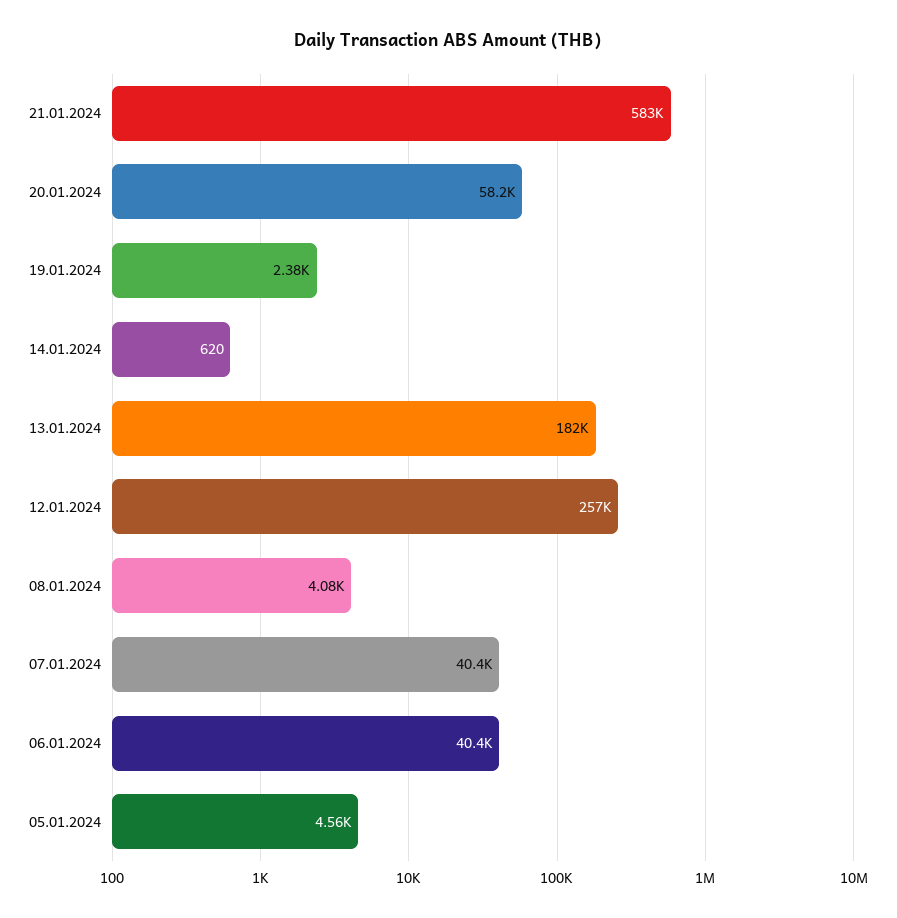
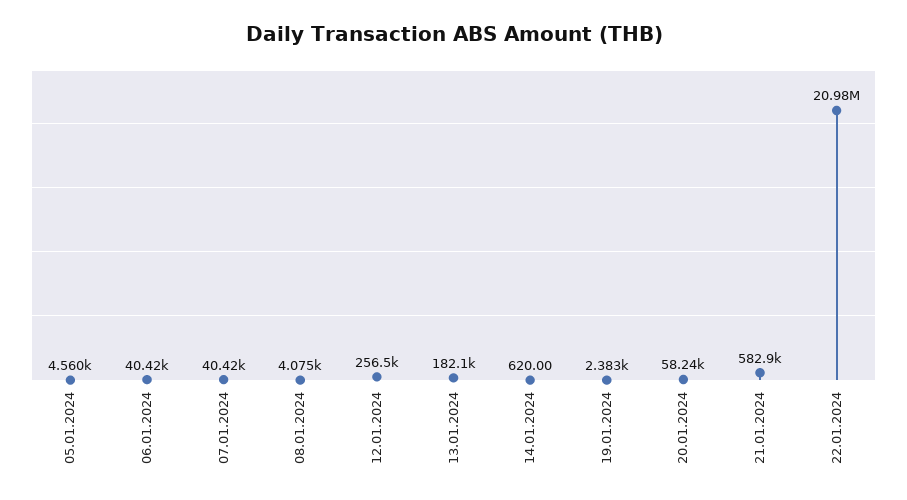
22.01.2024: none -> 20980000

